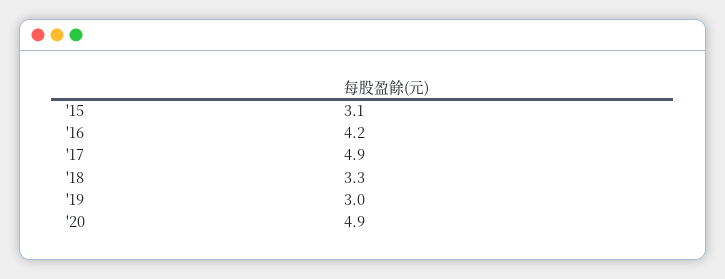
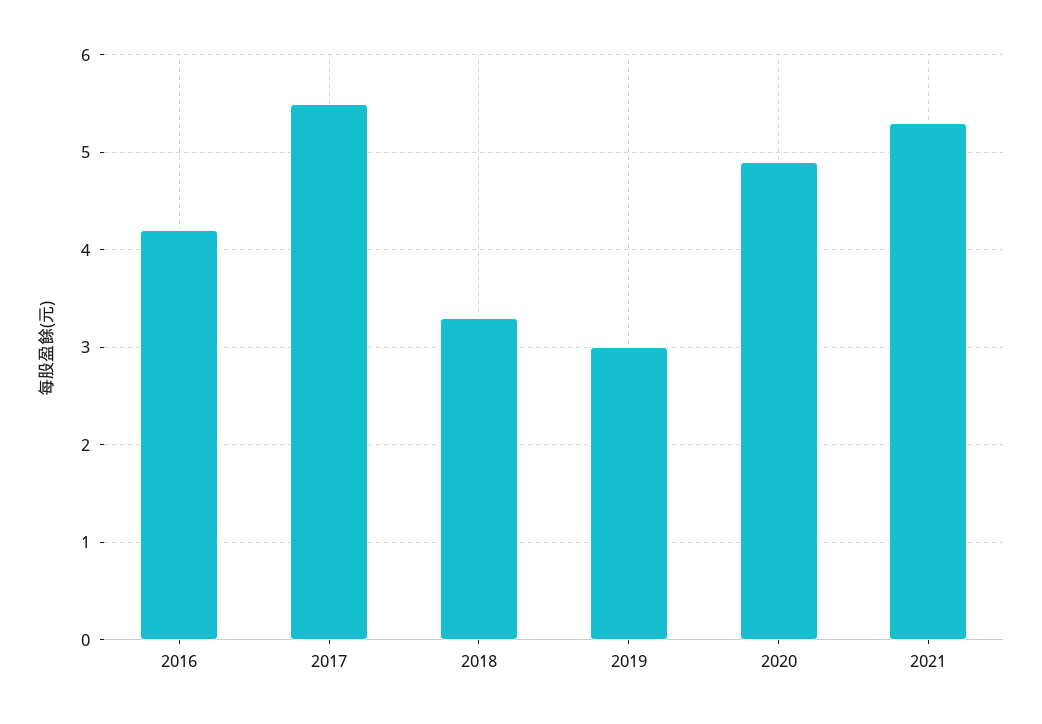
'15: 3.1 -> none
'17: 4.9 -> 5.5
2021: none -> 5.3

